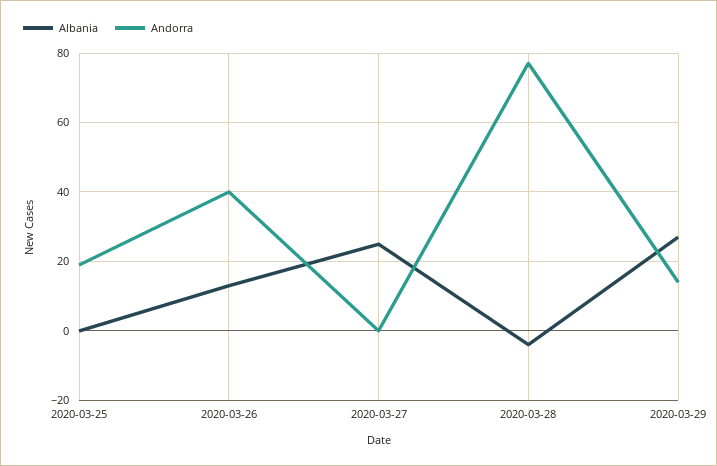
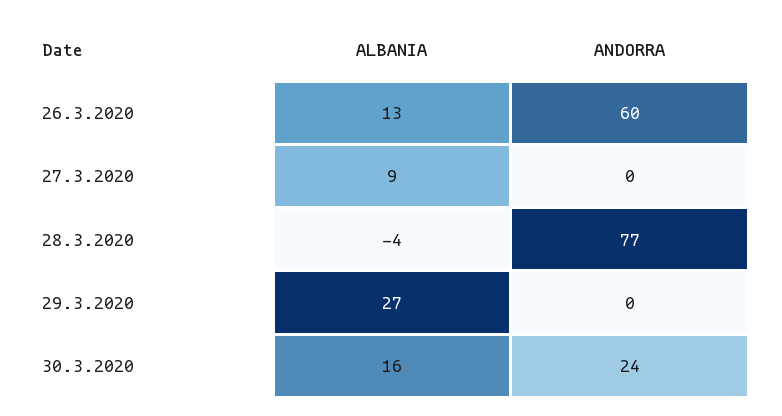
Albania, 2020-03-25: 0 -> none
Andorra, 2020-03-25: 20 -> none
Andorra, 2020-03-26: 40 -> 60
Albania, 2020-03-27: 25 -> 9
Andorra, 2020-03-29: 15 -> 0
Albania, 30.3.2020: none -> 16
Andorra, 30.3.2020: none -> 24

